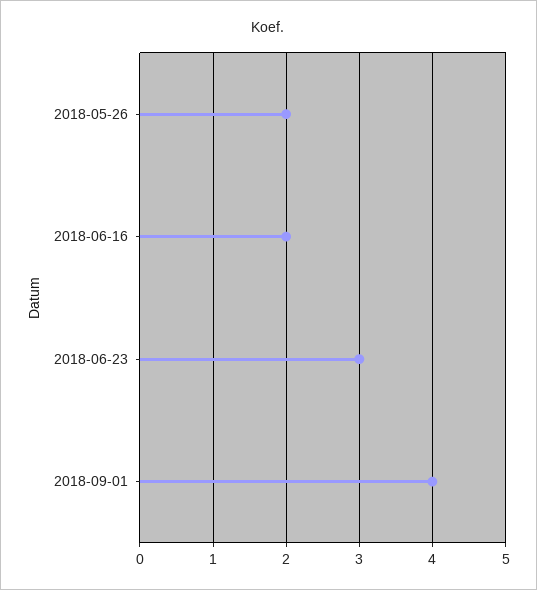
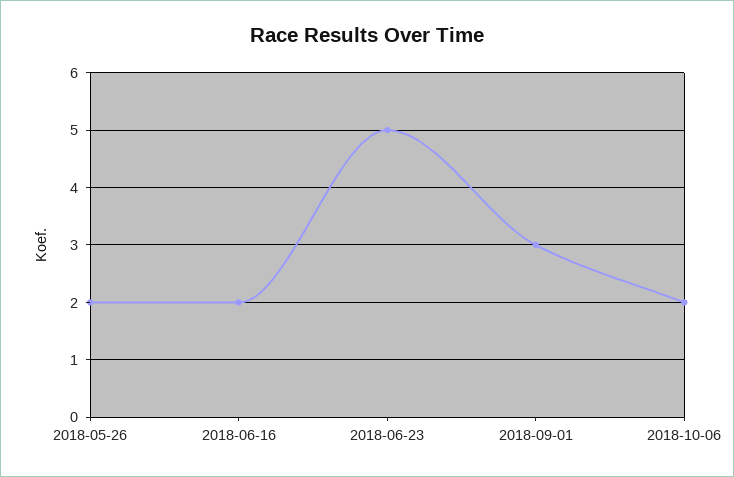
2018-06-23: 3 -> 5
2018-09-01: 4 -> 3
2018-10-06: none -> 2

